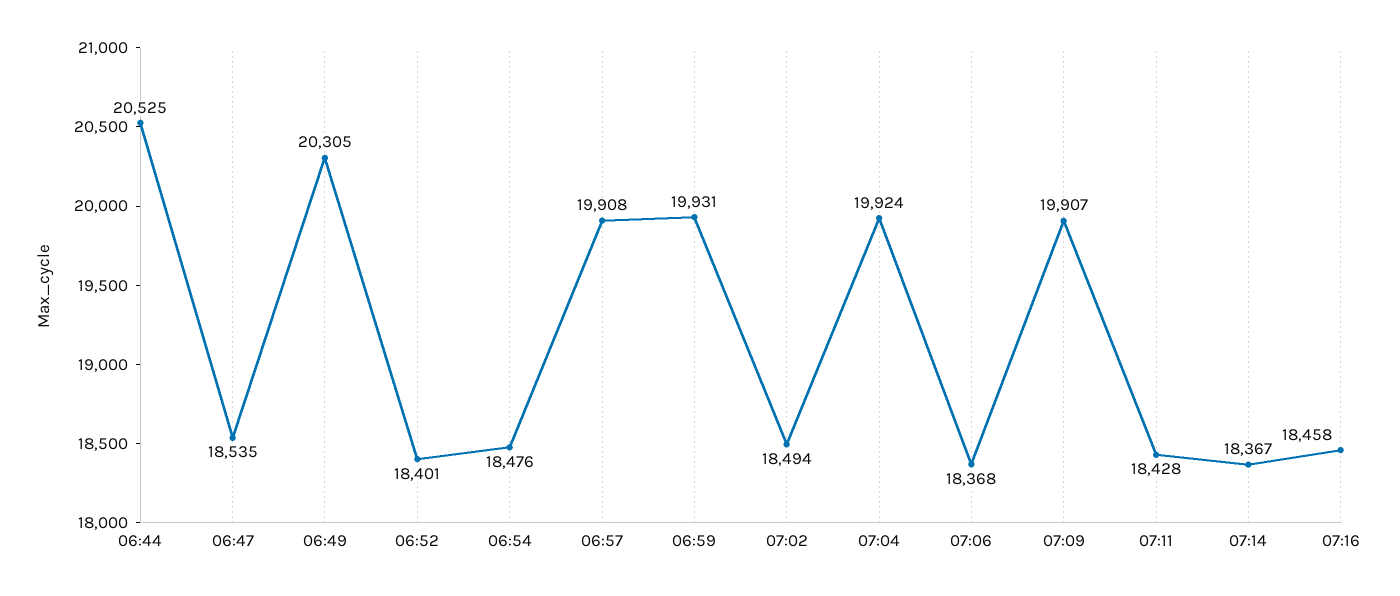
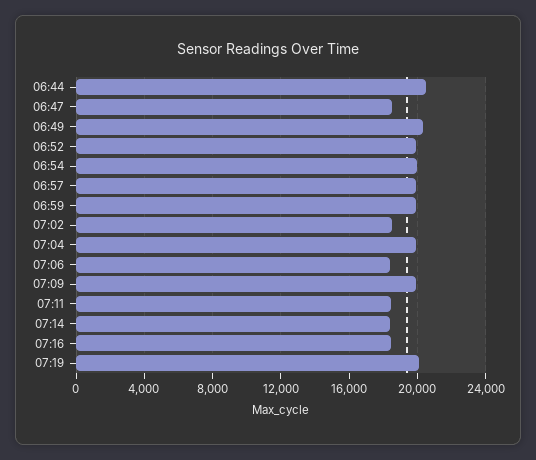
06:52: 18401 -> 20000
06:54: 18476 -> 20000
07:19: none -> 20000

